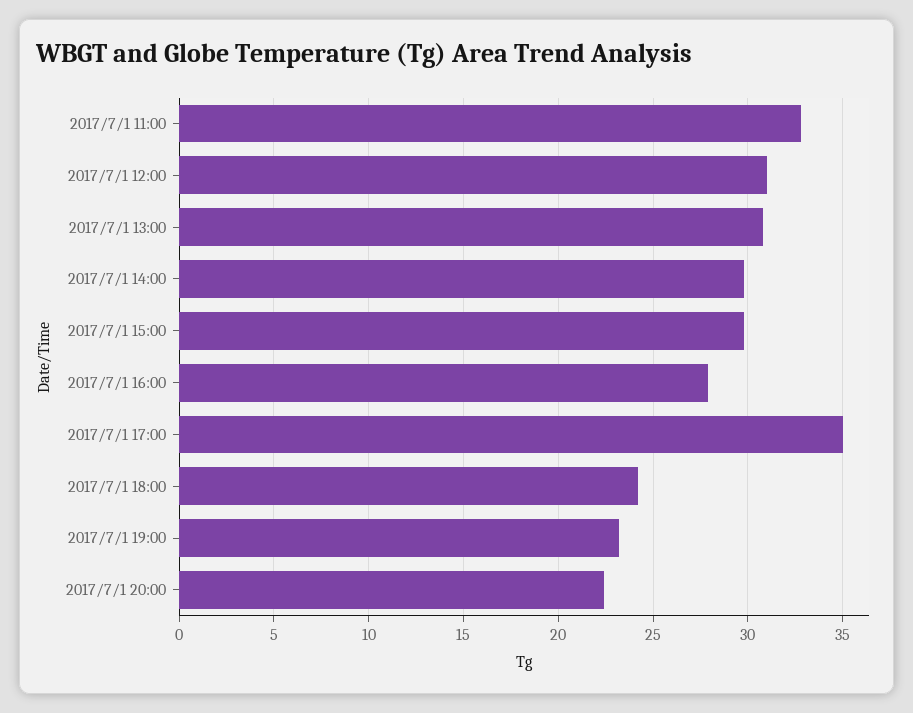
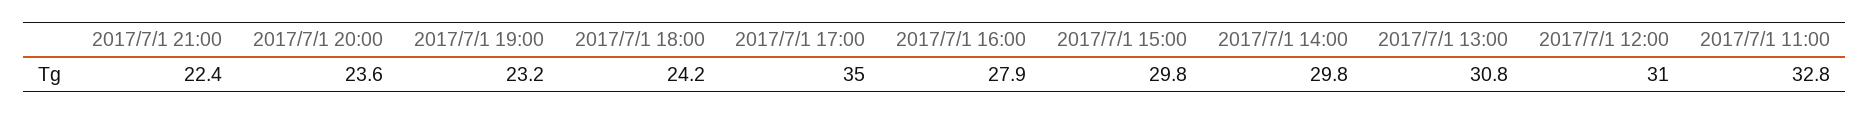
2017/7/1 20:00: 22.5 -> 23.6
2017/7/1 21:00: none -> 22.4

